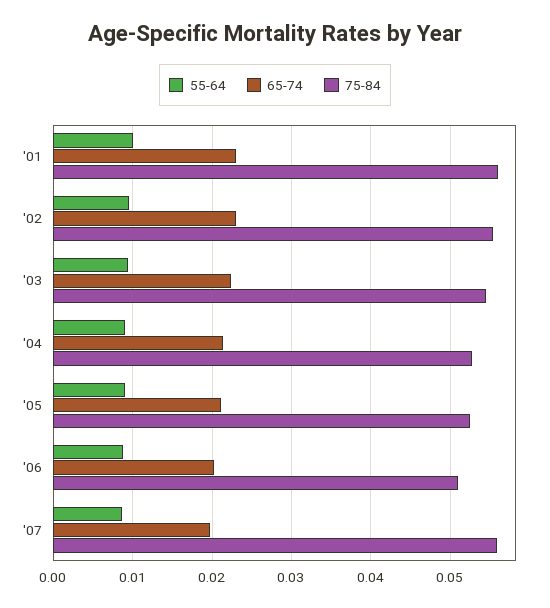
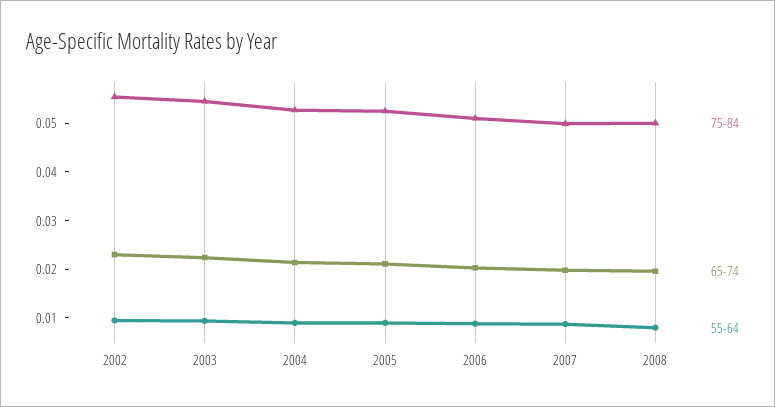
55-64, '01: 0.01 -> none
65-74, '01: 0.023 -> none
75-84, '01: 0.056 -> none
75-84, '07: 0.056 -> 0.05
75-84, 2008: none -> 0.05
65-74, 2008: none -> 0.02
55-64, 2008: none -> 0.008

